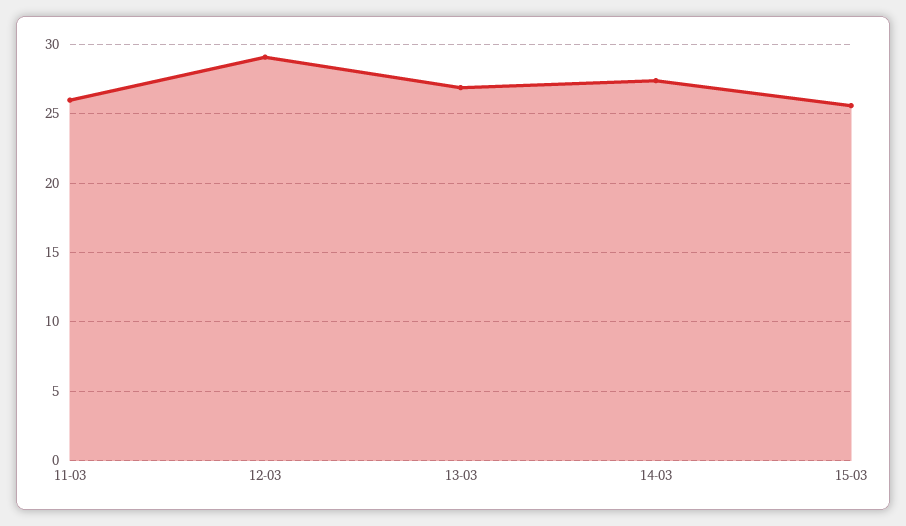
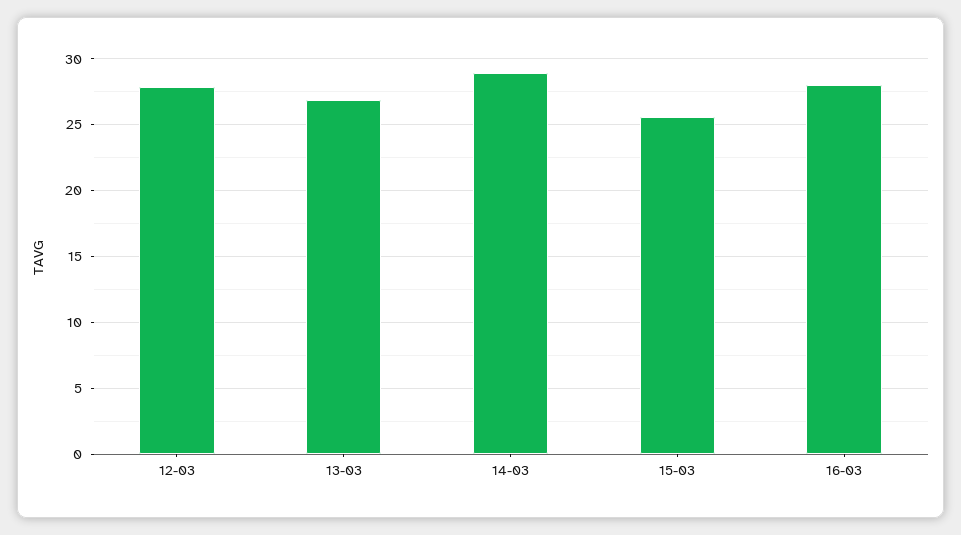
11-03: 26 -> none
12-03: 29 -> 28
14-03: 27.5 -> 29
16-03: none -> 28

